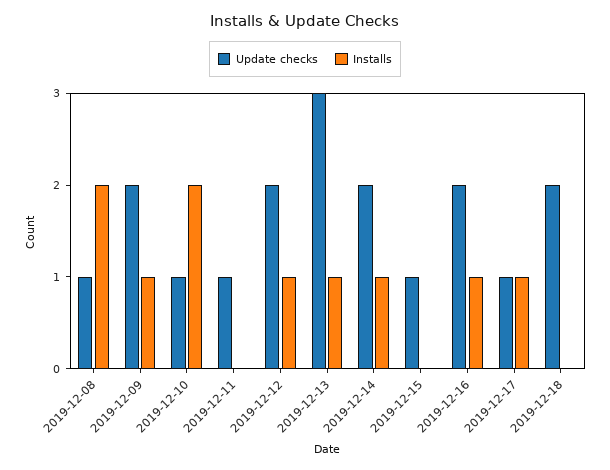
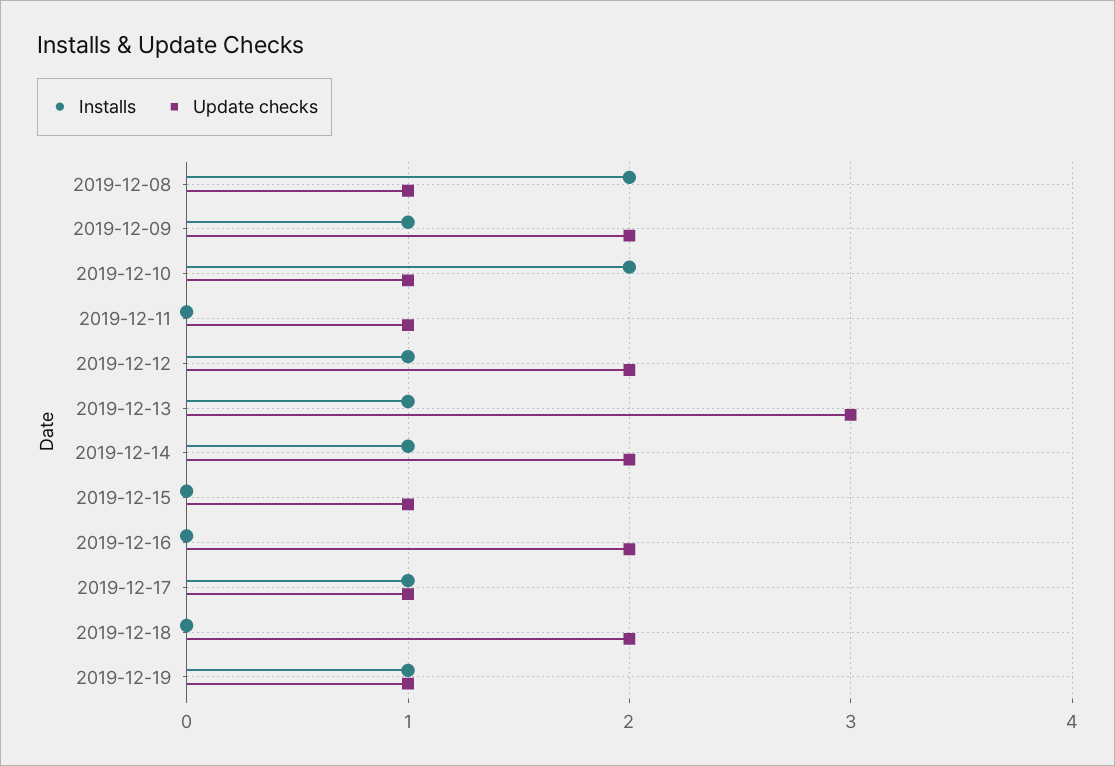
Installs, 2019-12-16: 1 -> 0
Installs, 2019-12-19: none -> 1
Update checks, 2019-12-19: none -> 1

